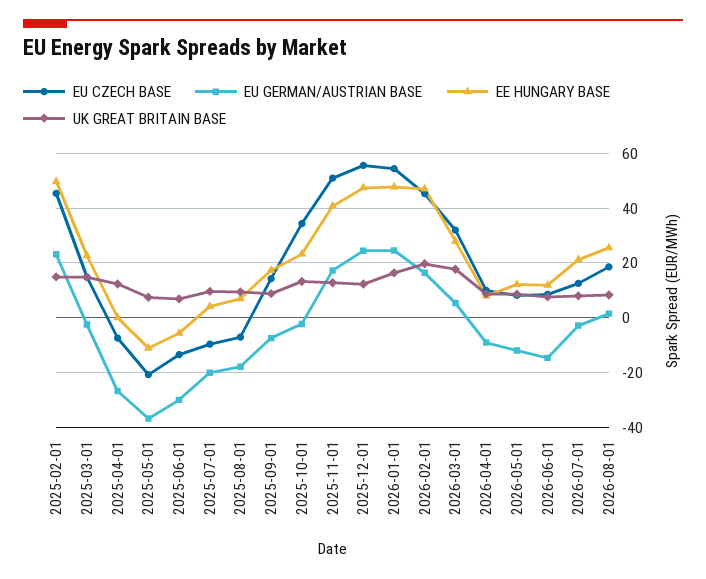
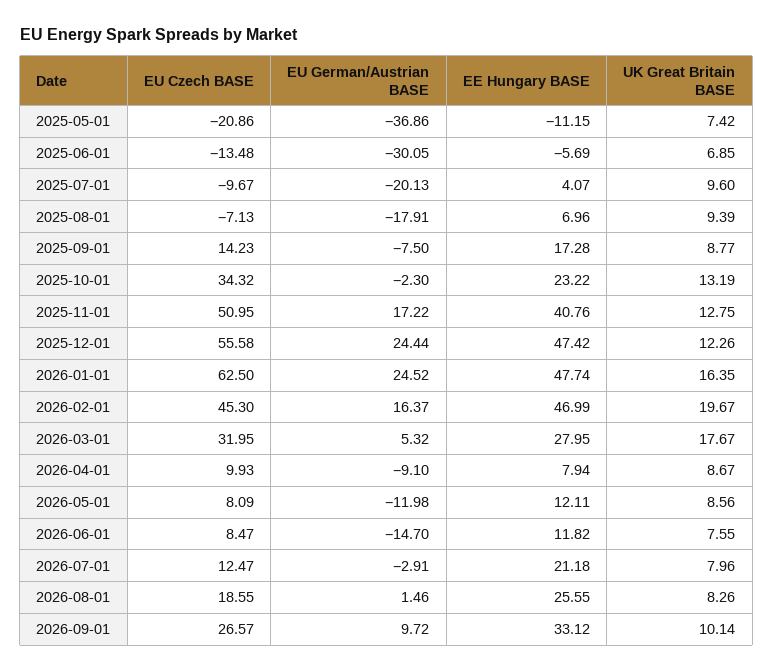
EU CZECH BASE, 2025-02-01: 45 -> none
EU GERMAN/AUSTRIAN BASE, 2025-02-01: 22.5 -> none
EE HUNGARY BASE, 2025-02-01: 50 -> none
UK GREAT BRITAIN BASE, 2025-02-01: 15 -> none
EU CZECH BASE, 2025-03-01: 15 -> none
EU GERMAN/AUSTRIAN BASE, 2025-03-01: -2.5 -> none
EE HUNGARY BASE, 2025-03-01: 22.5 -> none
UK GREAT BRITAIN BASE, 2025-03-01: 15 -> none
EU CZECH BASE, 2025-04-01: -7.5 -> none
EU GERMAN/AUSTRIAN BASE, 2025-04-01: -27.5 -> none
EE HUNGARY BASE, 2025-04-01: 0 -> none
UK GREAT BRITAIN BASE, 2025-04-01: 12.5 -> none
EU CZECH BASE, 2026-01-01: 55 -> 62.5
EU CZECH BASE, 2026-09-01: none -> 26.57
EU GERMAN/AUSTRIAN BASE, 2026-09-01: none -> 9.72
EE HUNGARY BASE, 2026-09-01: none -> 33.12
UK GREAT BRITAIN BASE, 2026-09-01: none -> 10.14

